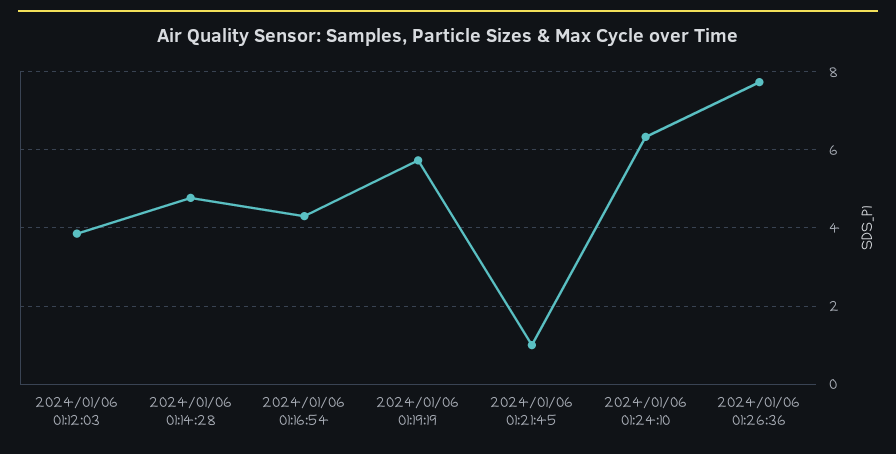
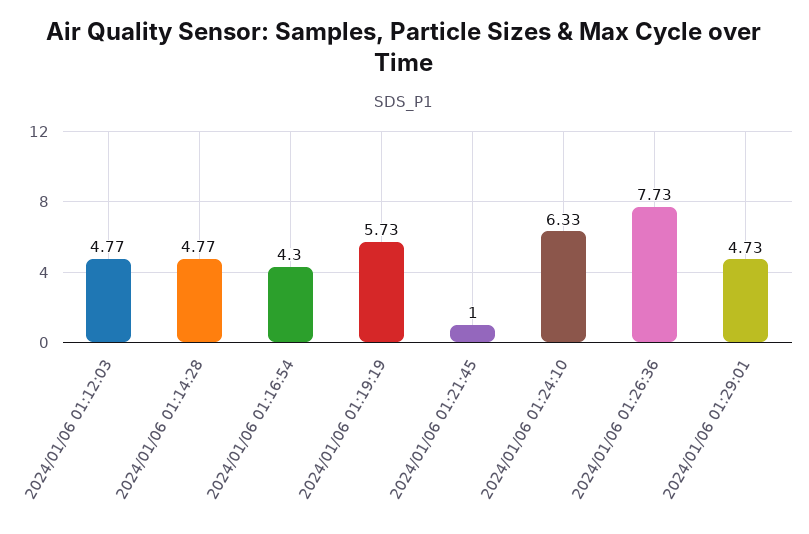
2024/01/06 01:12:03: 3.8 -> 4.77
2024/01/06 01:29:01: none -> 4.73

